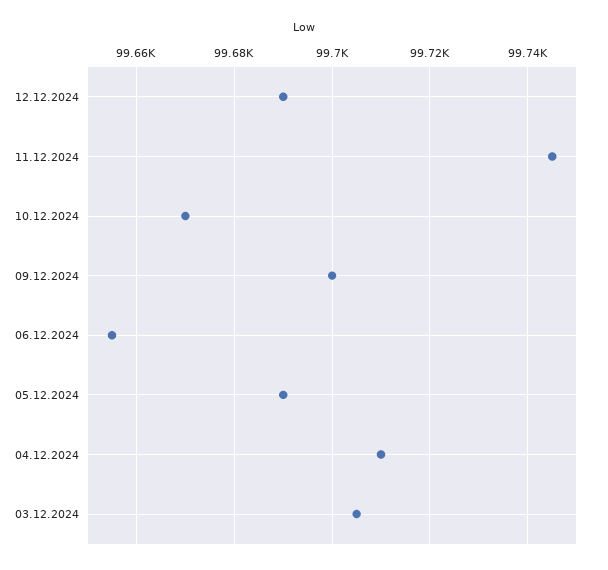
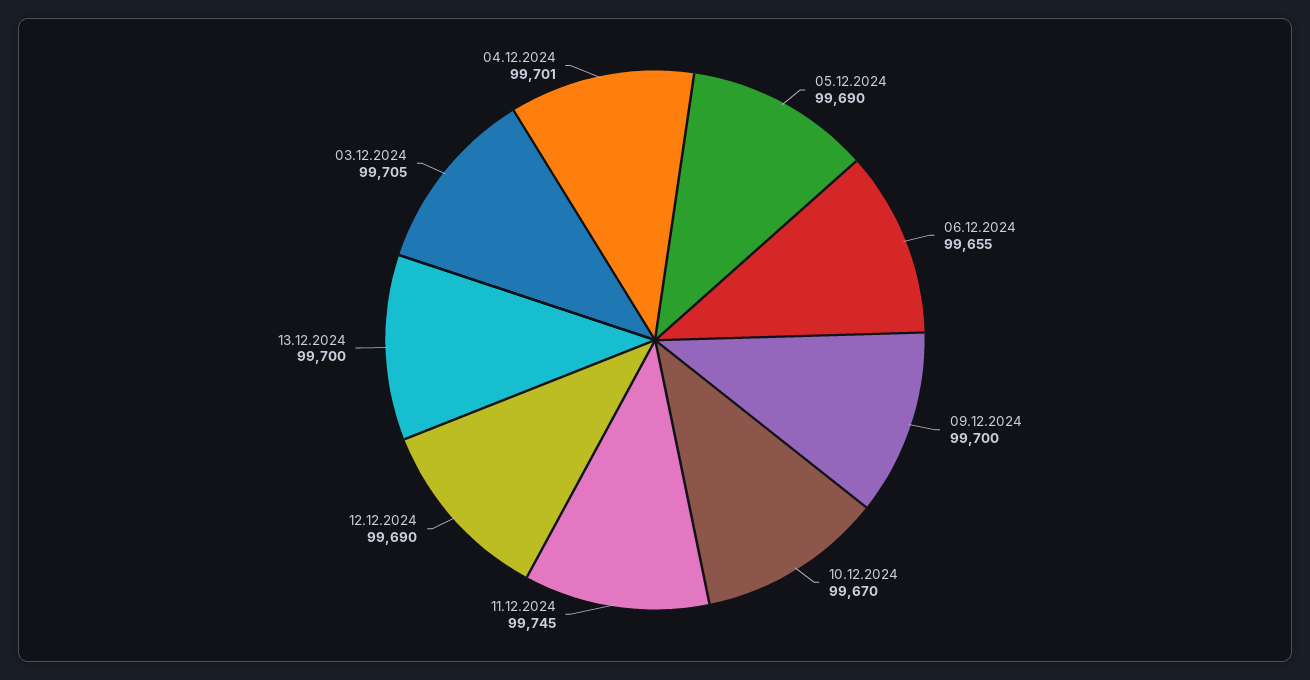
04.12.2024: 99710 -> 99701
13.12.2024: none -> 99700

